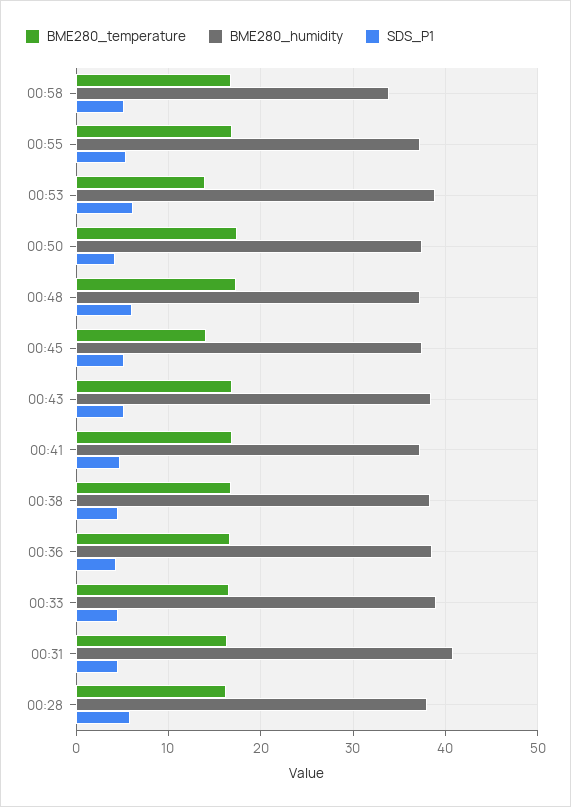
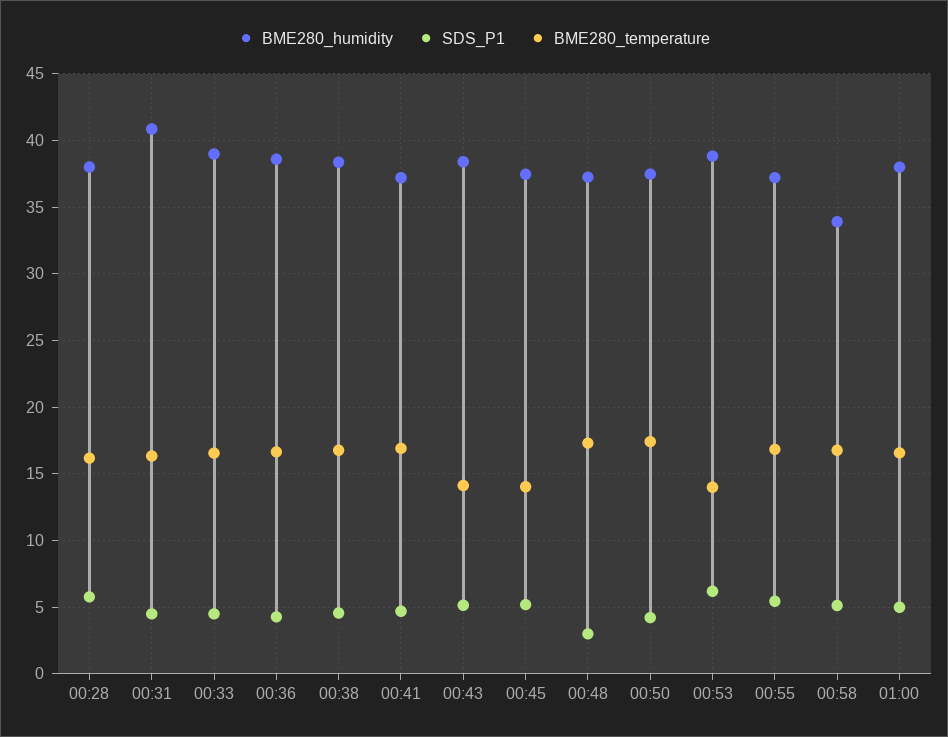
SDS_P1, 00:48: 6 -> 3
BME280_temperature, 00:43: 17 -> 14
BME280_humidity, 01:00: none -> 38
SDS_P1, 01:00: none -> 5
BME280_temperature, 01:00: none -> 16.5

